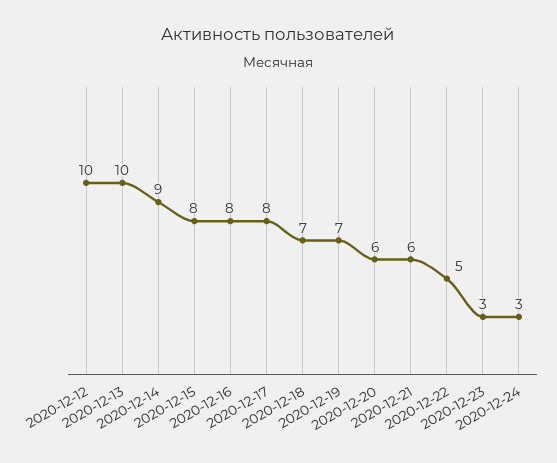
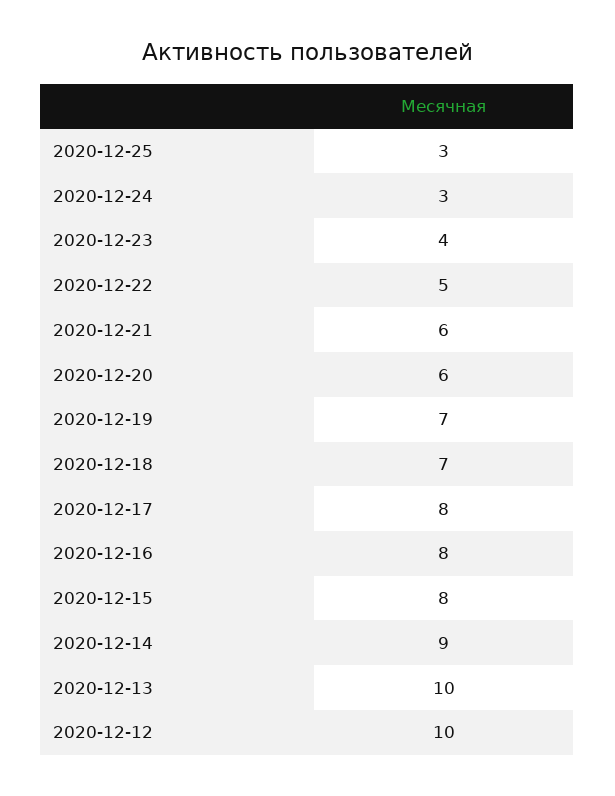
2020-12-23: 3 -> 4
2020-12-25: none -> 3

